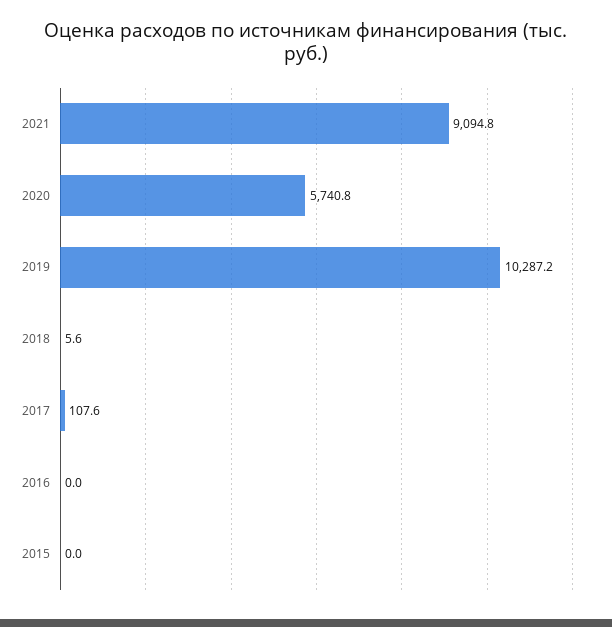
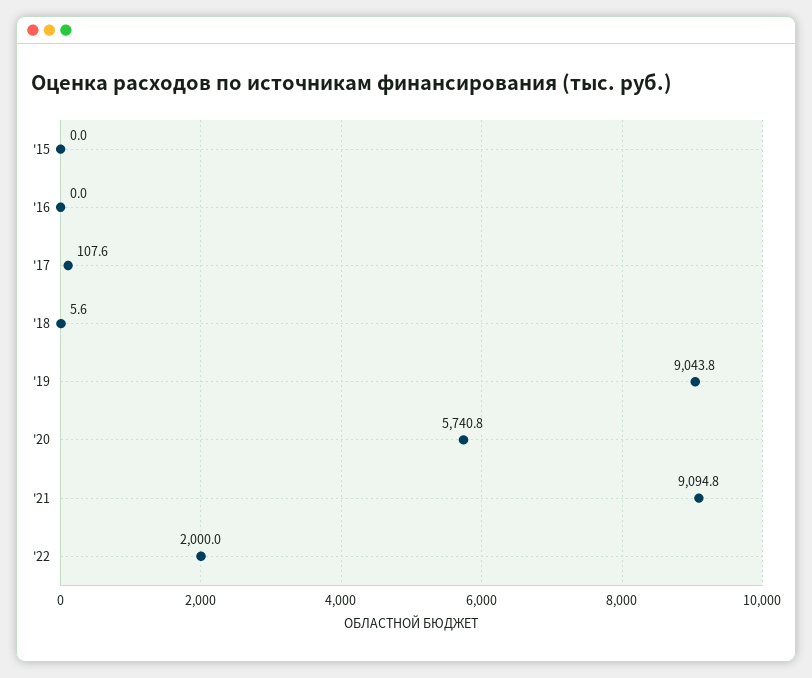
2019: 10287.2 -> 9043.8
'22: none -> 2000

